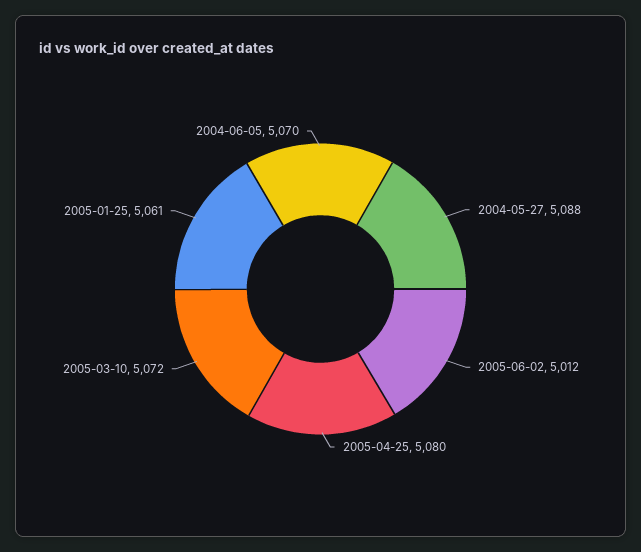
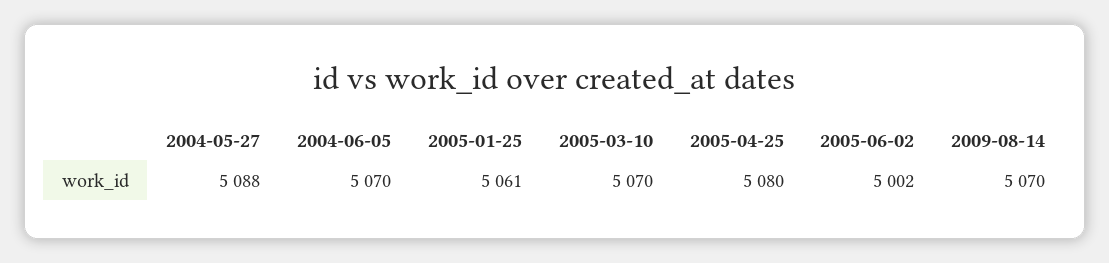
2005-06-02: 5012 -> 5002
2005-03-10: 5072 -> 5070
2009-08-14: none -> 5070

